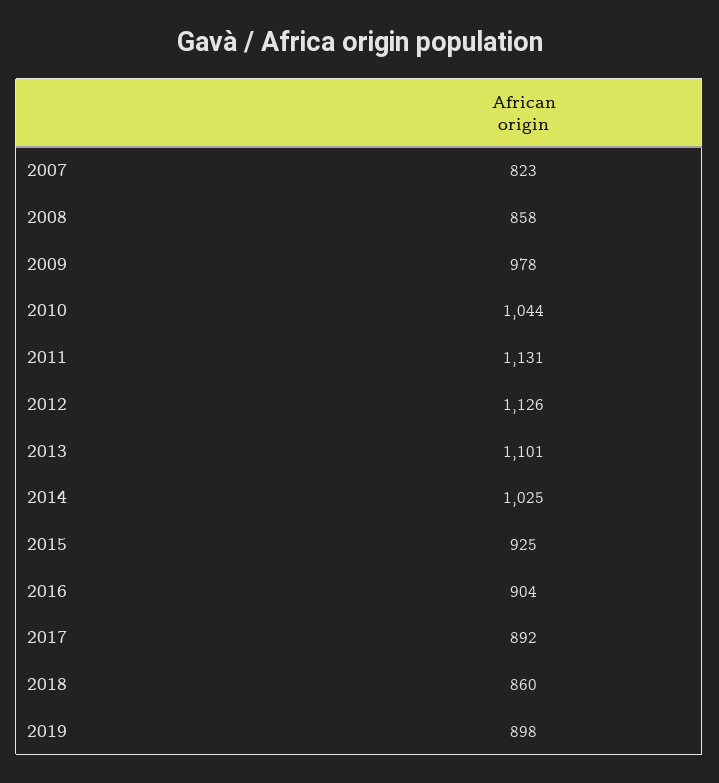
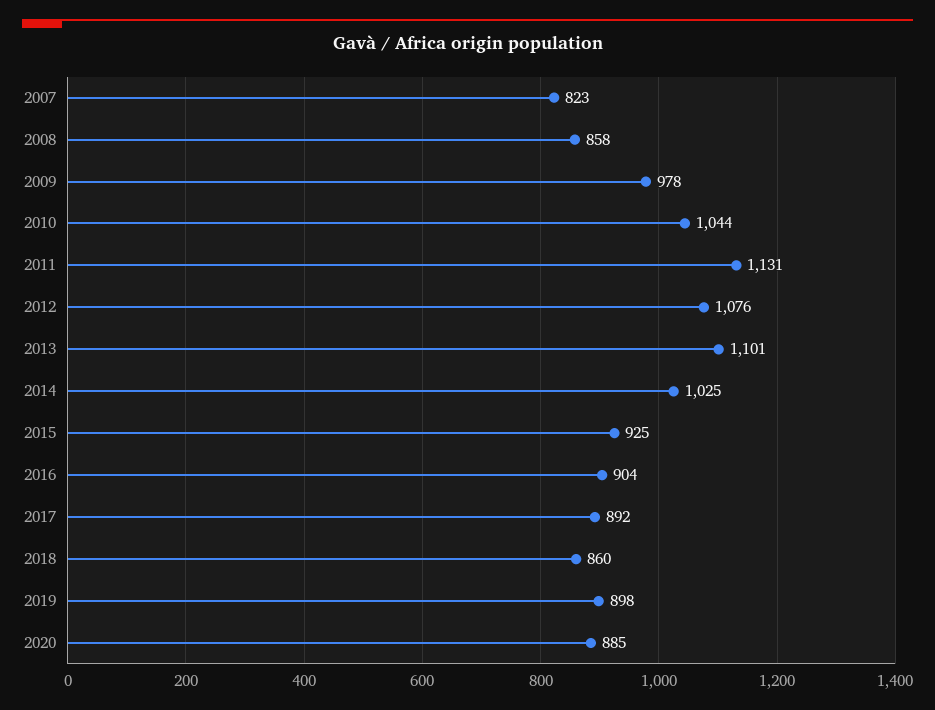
2012: 1126 -> 1076
2020: none -> 885

